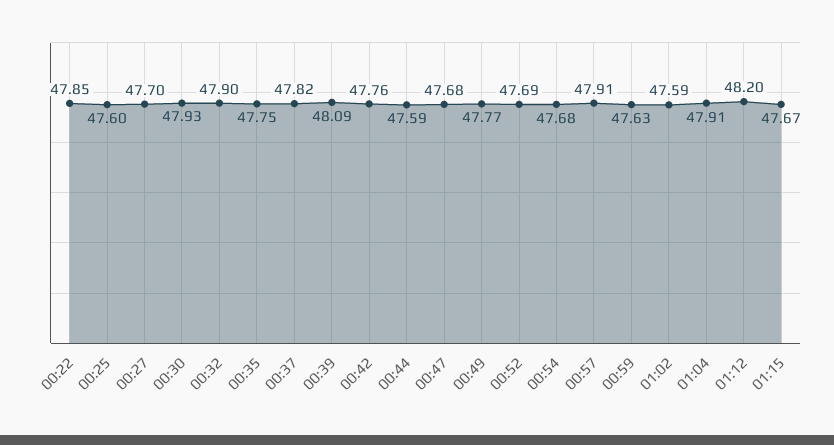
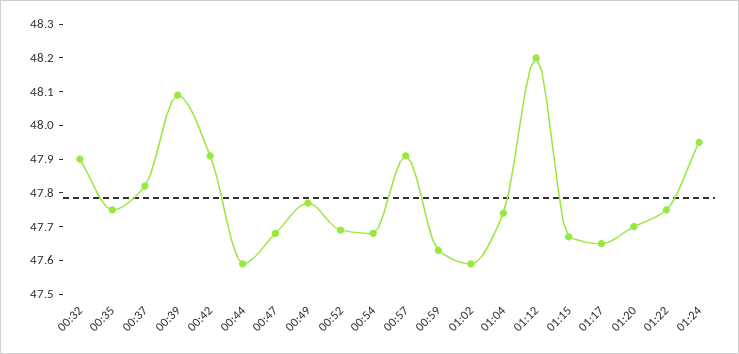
00:22: 47.85 -> none
00:25: 47.6 -> none
00:27: 47.7 -> none
00:30: 47.93 -> none
00:42: 47.76 -> 47.9
01:04: 47.91 -> 47.75
01:17: none -> 47.65
01:20: none -> 47.7
01:22: none -> 47.75
01:24: none -> 47.95

